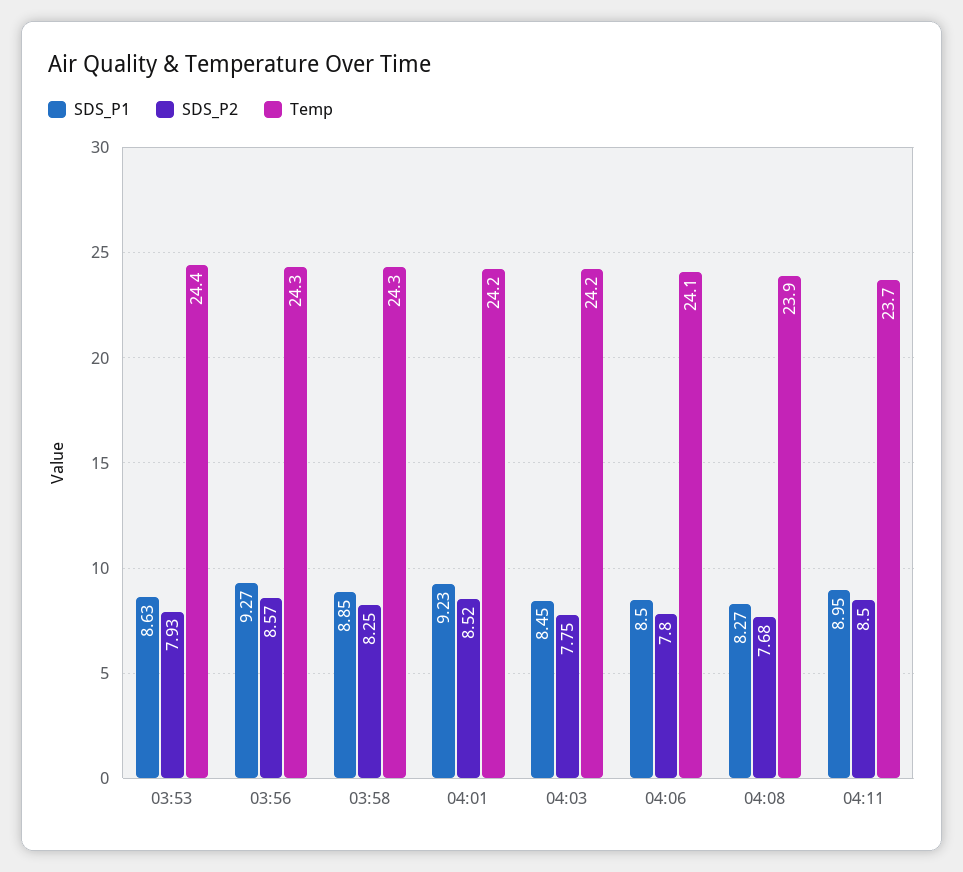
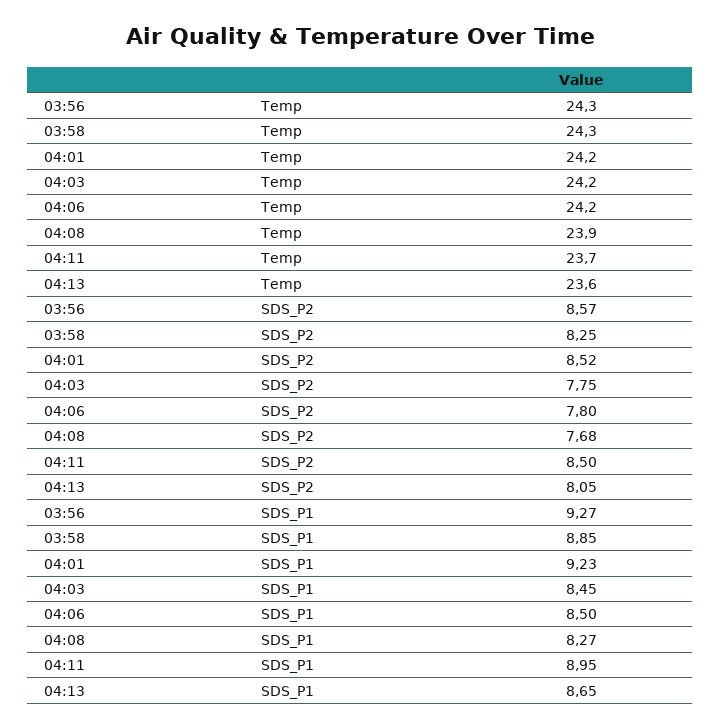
SDS_P1, 03:53: 8.63 -> none
SDS_P2, 03:53: 7.93 -> none
Temp, 03:53: 24.4 -> none
Temp, 04:06: 24.1 -> 24.2
Temp, 04:13: none -> 23.6
SDS_P2, 04:13: none -> 8.05
SDS_P1, 04:13: none -> 8.65

